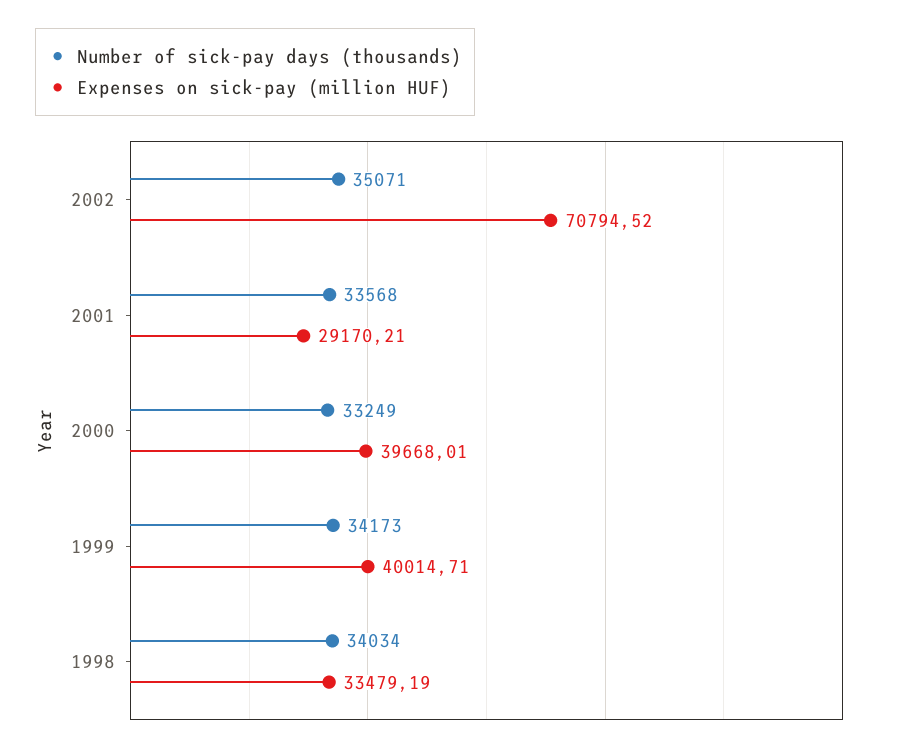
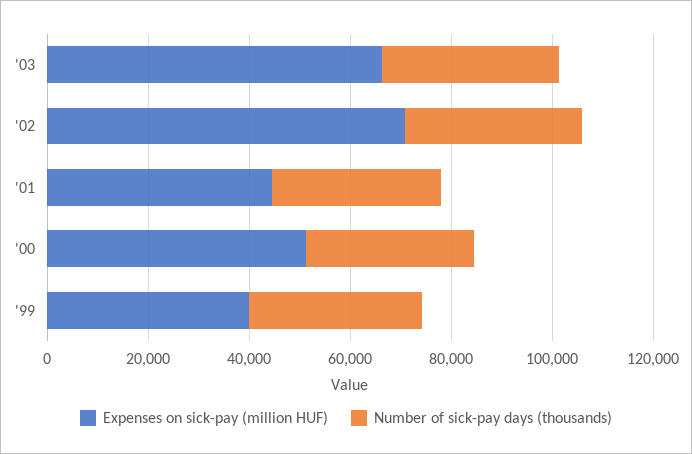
Expenses on sick-pay (million HUF), 2001: 29170.21 -> 45000
Expenses on sick-pay (million HUF), 2000: 39668.01 -> 50000
Number of sick-pay days (thousands), 1998: 34034 -> none
Expenses on sick-pay (million HUF), 1998: 33479.19 -> none
Expenses on sick-pay (million HUF), '03: none -> 65000
Number of sick-pay days (thousands), '03: none -> 35000

